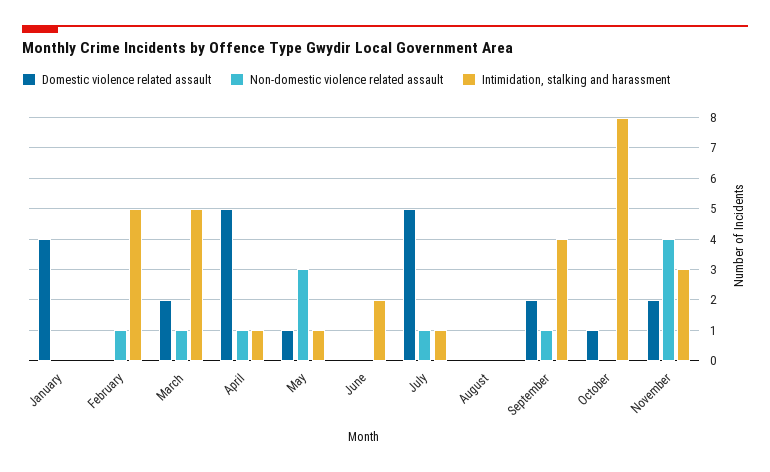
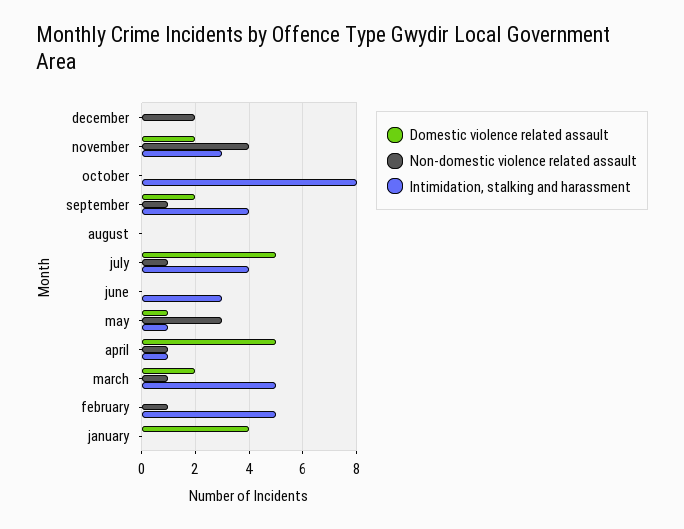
Intimidation, stalking and harassment, June: 2 -> 3
Intimidation, stalking and harassment, July: 1 -> 4
Domestic violence related assault, October: 1 -> 0
Domestic violence related assault, december: none -> 0
Non-domestic violence related assault, december: none -> 2
Intimidation, stalking and harassment, december: none -> 0

